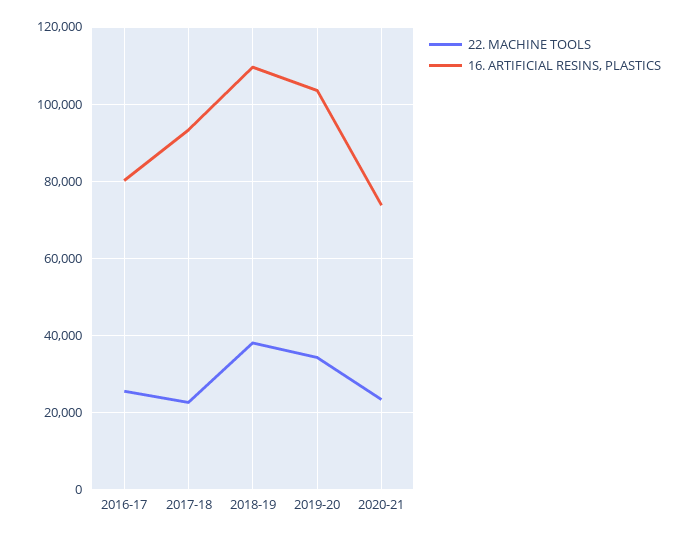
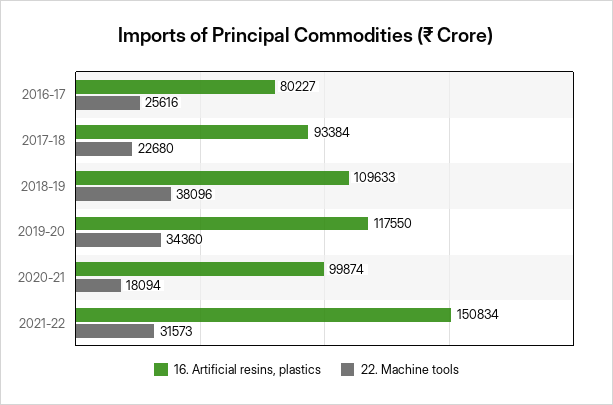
16. ARTIFICIAL RESINS, PLASTICS, 2019-20: 104000 -> 117550
22. MACHINE TOOLS, 2020-21: 24000 -> 18094
16. ARTIFICIAL RESINS, PLASTICS, 2020-21: 74000 -> 99874
16. ARTIFICIAL RESINS, PLASTICS, 2021-22: none -> 150834
22. MACHINE TOOLS, 2021-22: none -> 31573

